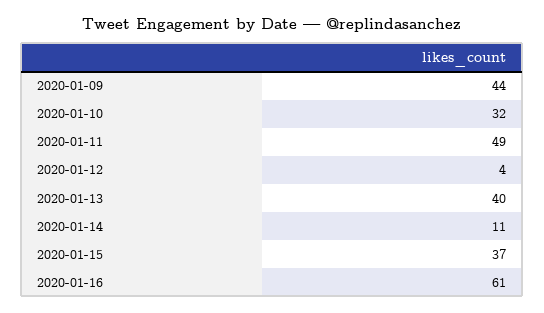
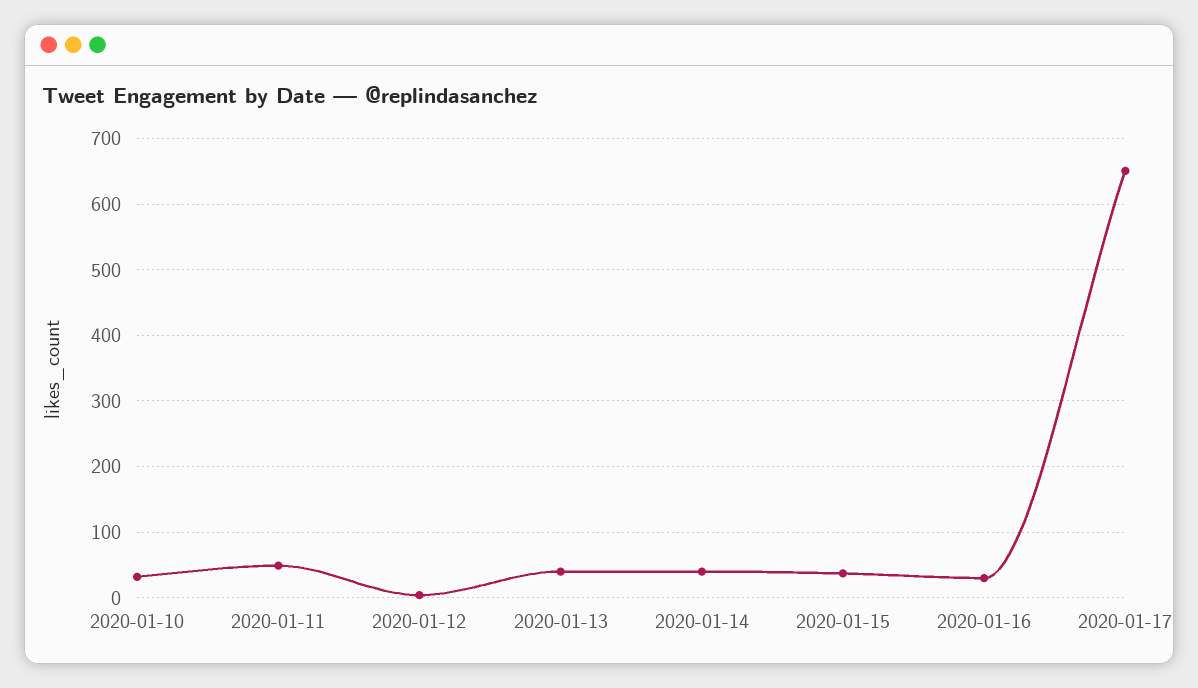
2020-01-09: 44 -> none
2020-01-14: 11 -> 40
2020-01-16: 61 -> 30
2020-01-17: none -> 650

